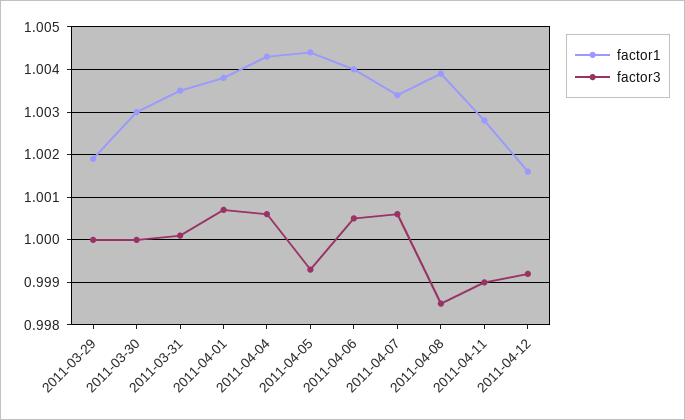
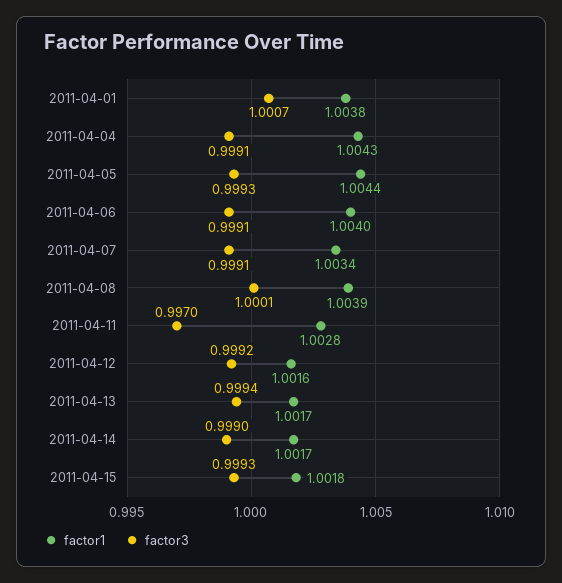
factor1, 2011-03-29: 1.002 -> none
factor3, 2011-03-29: 1 -> none
factor1, 2011-03-30: 1.003 -> none
factor3, 2011-03-30: 1 -> none
factor1, 2011-03-31: 1.0035 -> none
factor3, 2011-03-31: 1 -> none
factor3, 2011-04-04: 1.0005 -> 0.9991
factor3, 2011-04-06: 1.0005 -> 0.9991
factor3, 2011-04-07: 1.0005 -> 0.9991
factor3, 2011-04-08: 0.9985 -> 1.0001
factor3, 2011-04-11: 0.999 -> 0.997
factor1, 2011-04-13: none -> 1.0017
factor3, 2011-04-13: none -> 0.9994
factor1, 2011-04-14: none -> 1.0017
factor3, 2011-04-14: none -> 0.999
factor1, 2011-04-15: none -> 1.0018
factor3, 2011-04-15: none -> 0.9993

